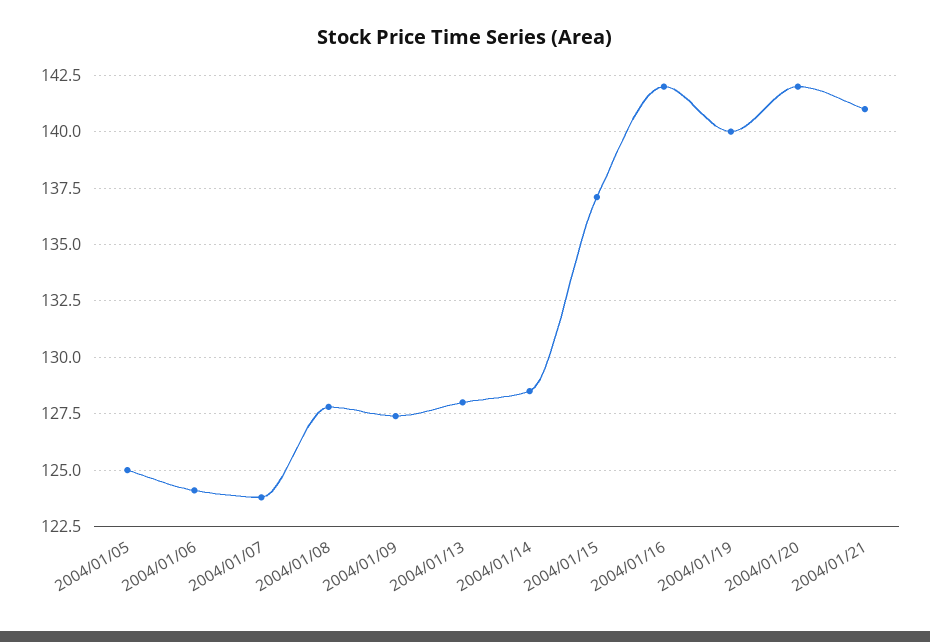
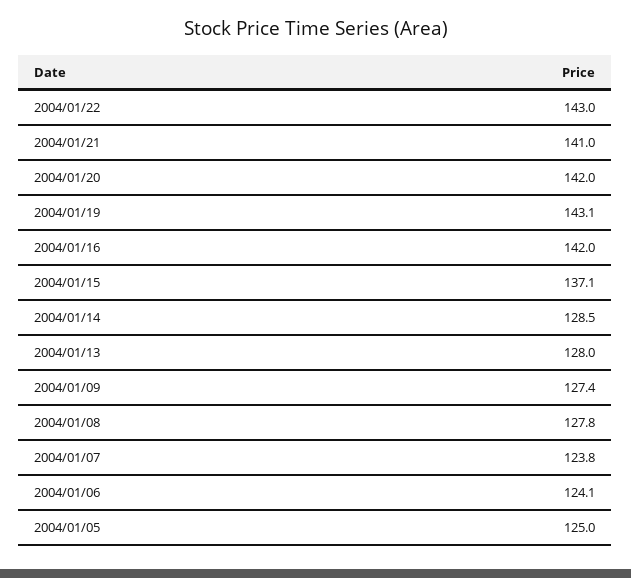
2004/01/19: 140 -> 143.1
2004/01/22: none -> 143

